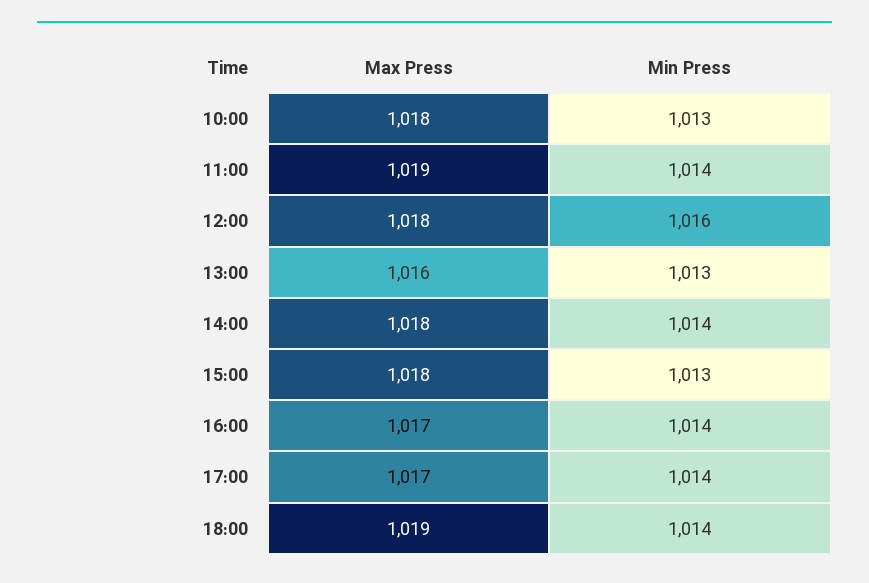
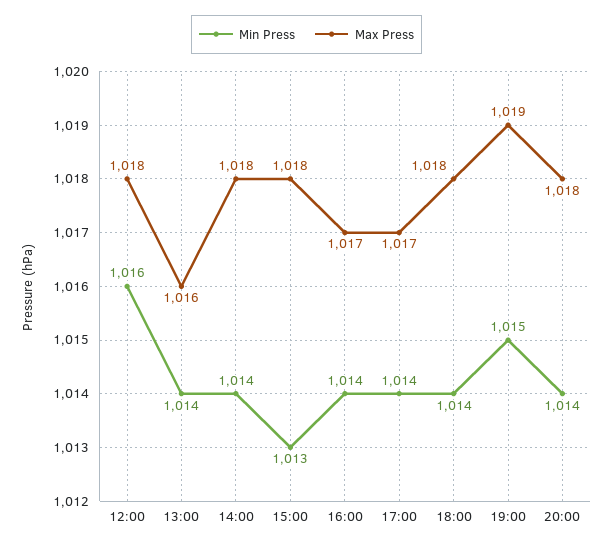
Max Press, 10:00: 1018 -> none
Min Press, 10:00: 1013 -> none
Max Press, 11:00: 1019 -> none
Min Press, 11:00: 1014 -> none
Min Press, 13:00: 1013 -> 1014
Max Press, 18:00: 1019 -> 1018
Min Press, 19:00: none -> 1015
Max Press, 19:00: none -> 1019
Min Press, 20:00: none -> 1014
Max Press, 20:00: none -> 1018

